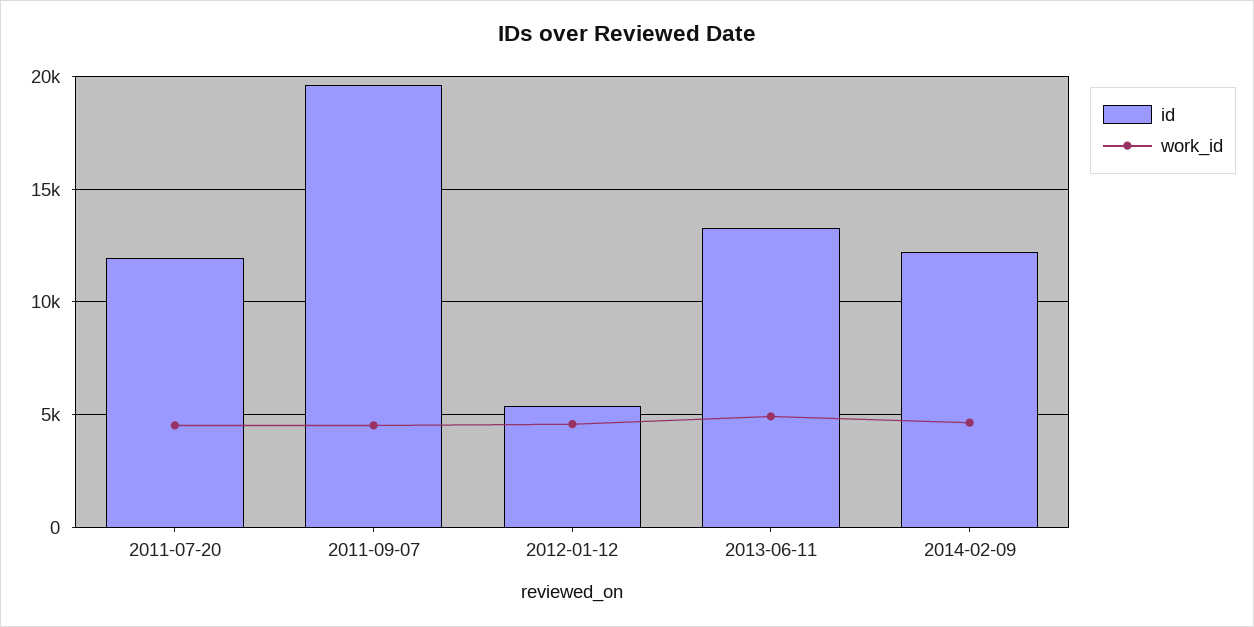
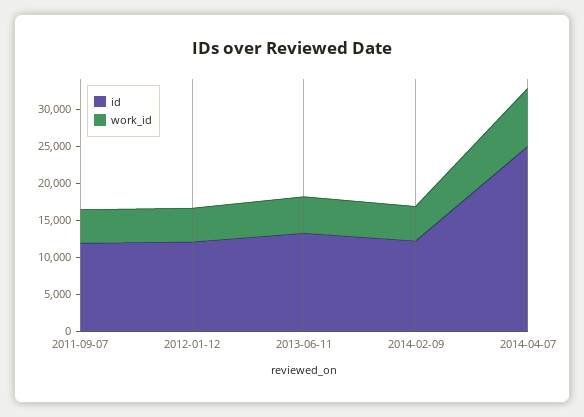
id, 2011-07-20: 12000 -> none
work_id, 2011-07-20: 4500 -> none
id, 2011-09-07: 19500 -> 12500
id, 2012-01-12: 5500 -> 12500
id, 2014-04-07: none -> 25000
work_id, 2014-04-07: none -> 7500

